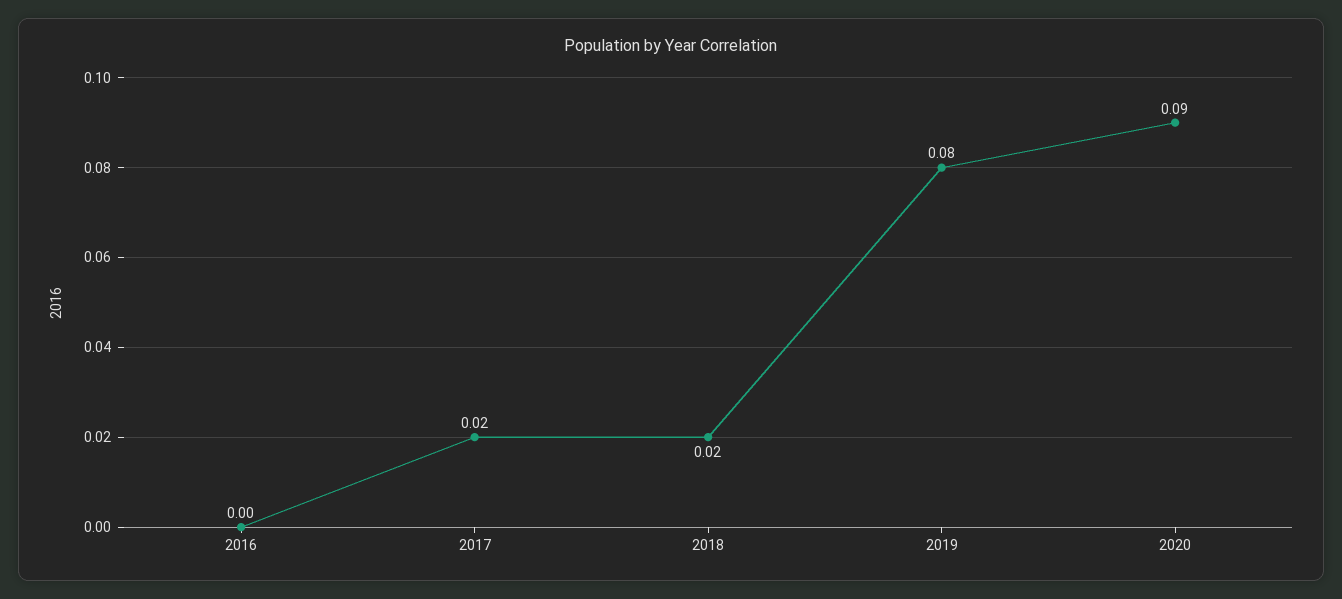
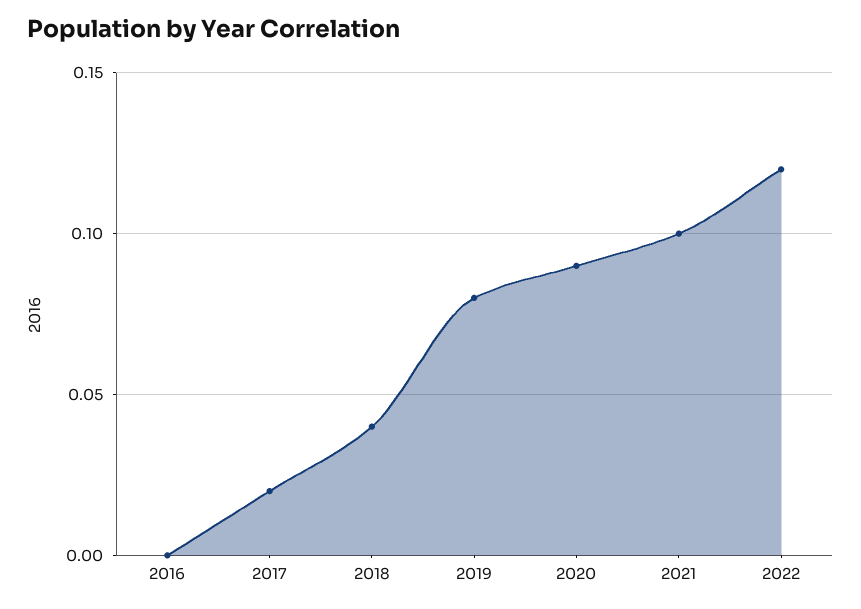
2018: 0.02 -> 0.04
2021: none -> 0.1
2022: none -> 0.12

